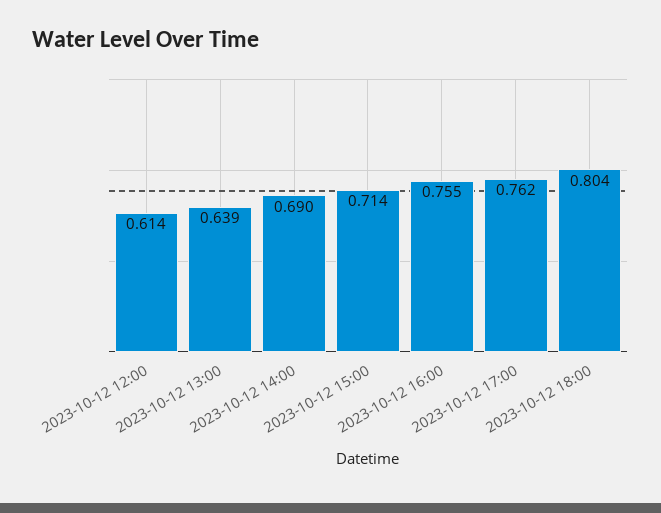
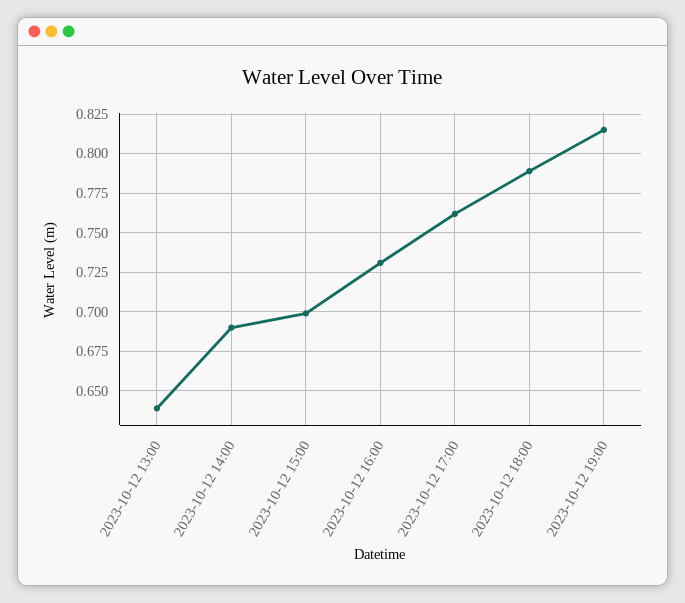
2023-10-12 12:00: 0.614 -> none
2023-10-12 15:00: 0.714 -> 0.7
2023-10-12 16:00: 0.755 -> 0.73
2023-10-12 18:00: 0.804 -> 0.79
2023-10-12 19:00: none -> 0.815

